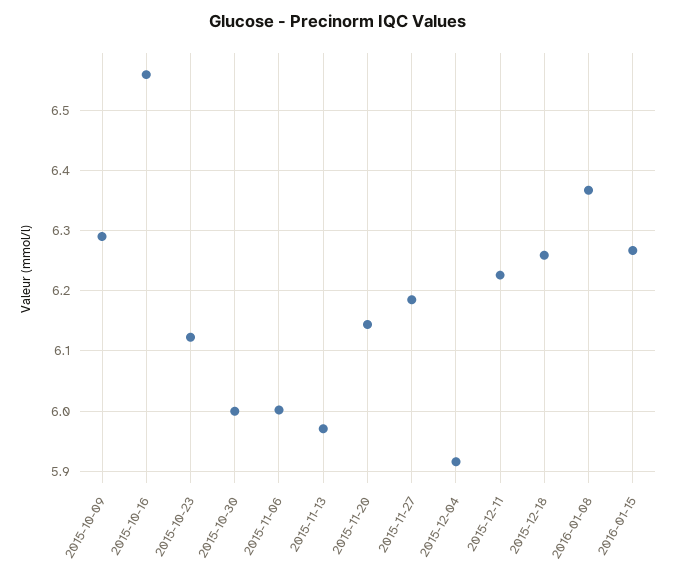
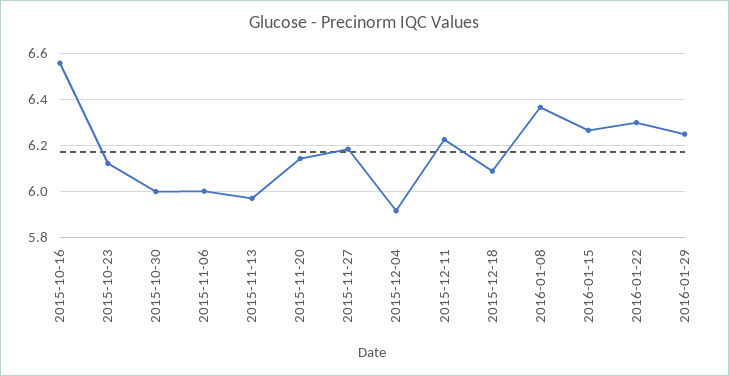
2015-10-09: 6.29 -> none
2015-12-18: 6.26 -> 6.1
2016-01-22: none -> 6.3
2016-01-29: none -> 6.25

